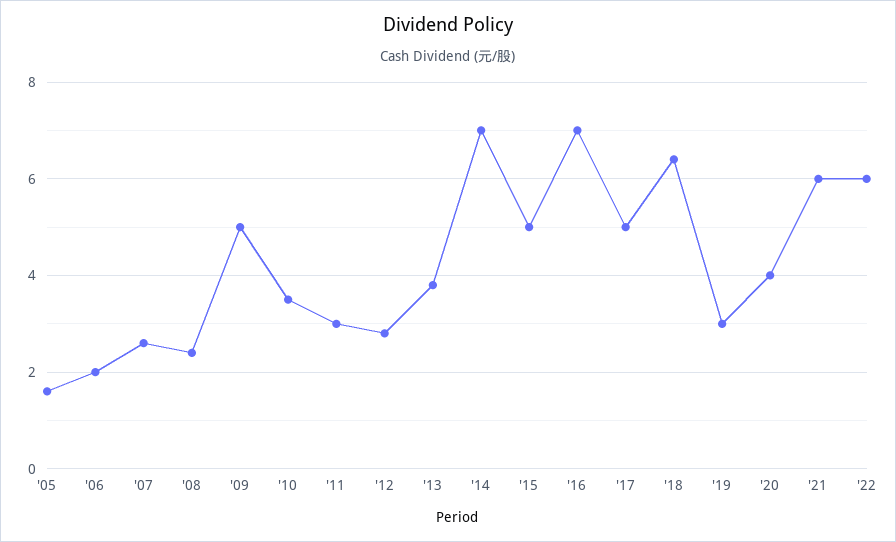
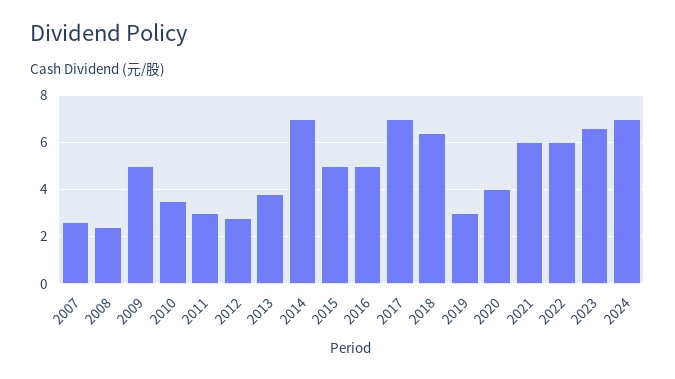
'05: 1.5 -> none
'06: 2 -> none
'16: 7 -> 5
'17: 5 -> 7
2023: none -> 6.5
2024: none -> 7

